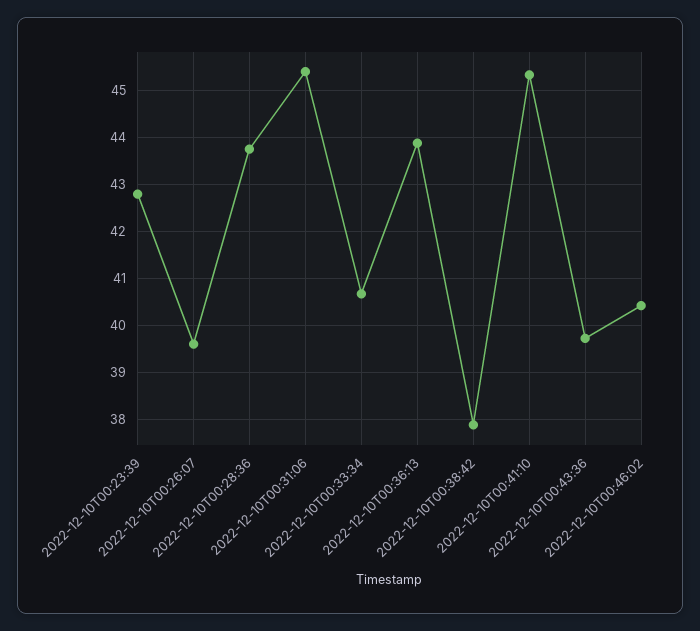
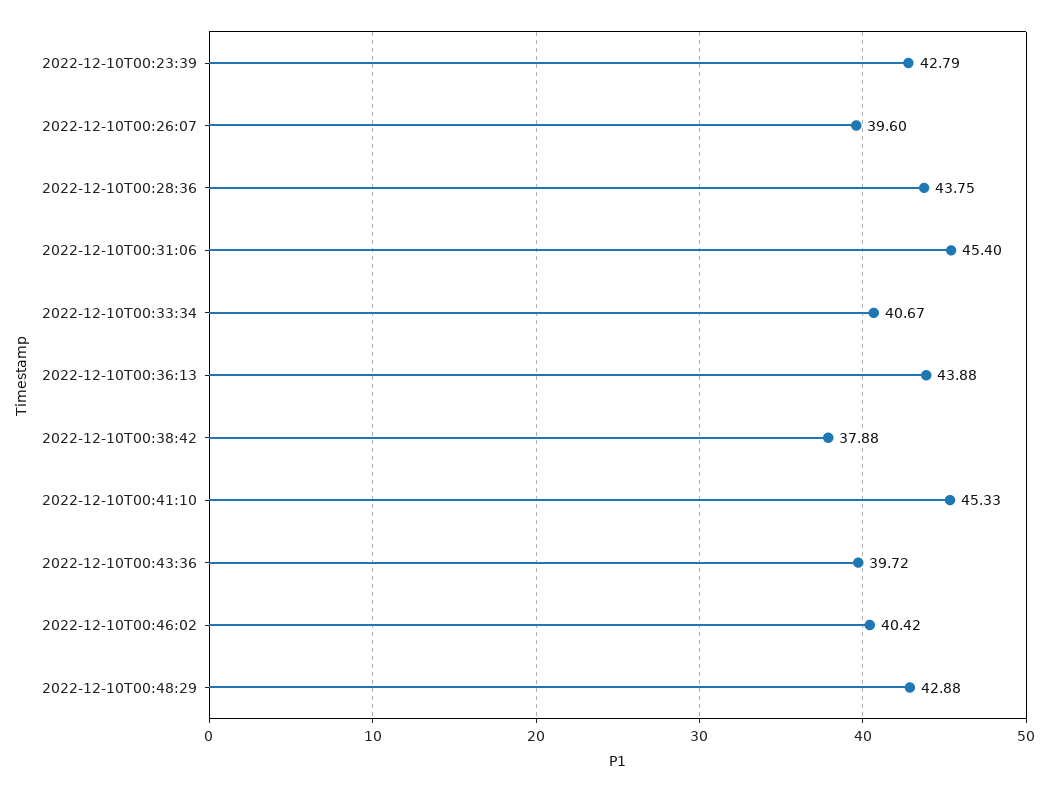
2022-12-10T00:48:29: none -> 42.88

